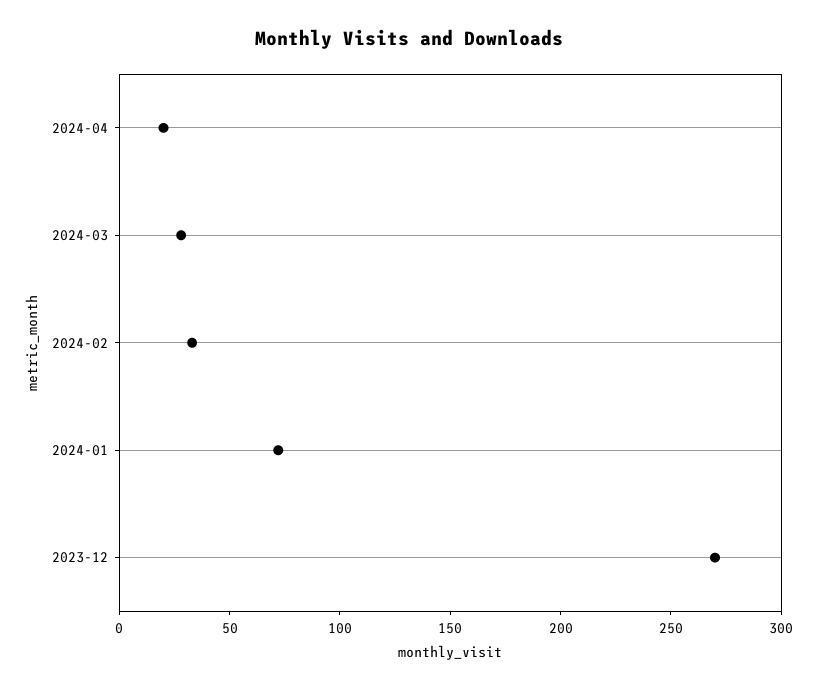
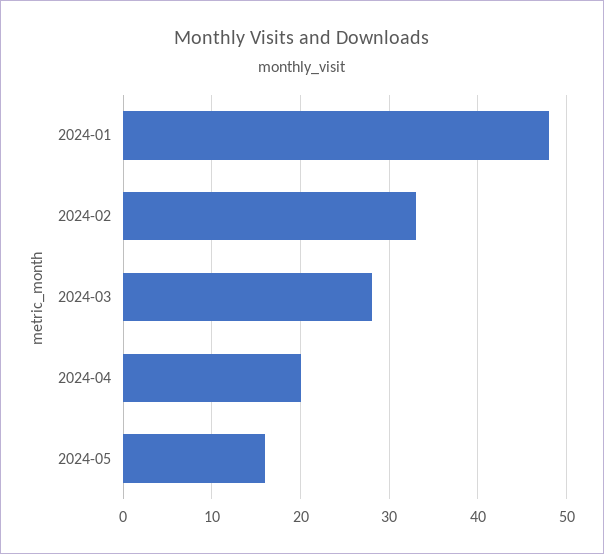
2024-01: 70 -> 48
2023-12: 270 -> none
2024-05: none -> 16

